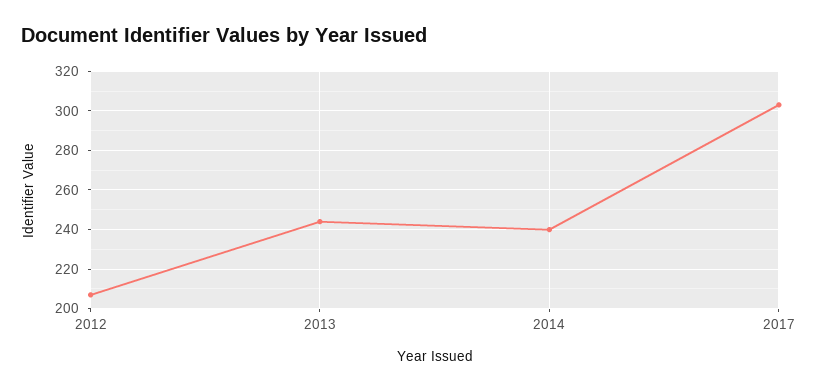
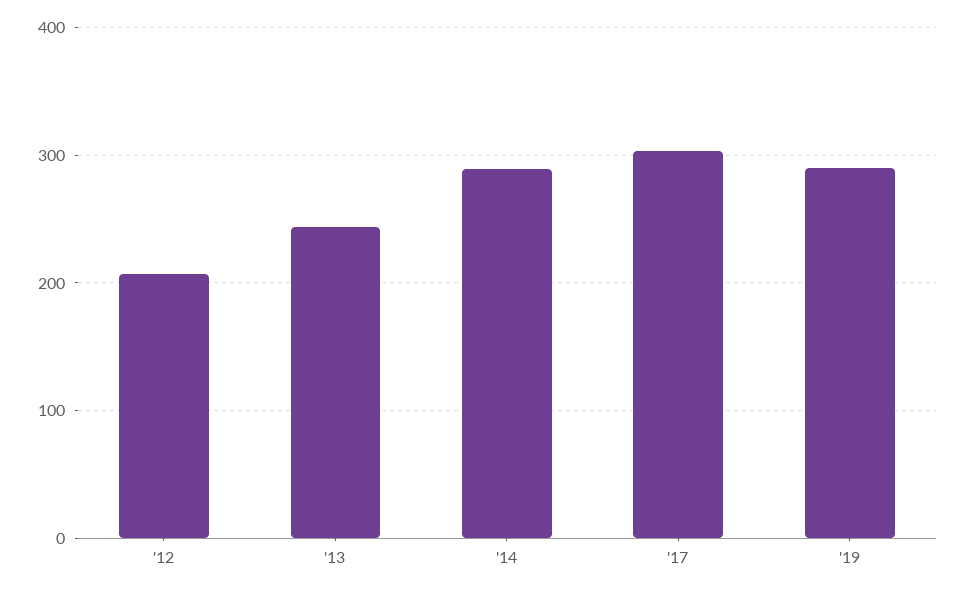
2014: 240 -> 290
'19: none -> 290

